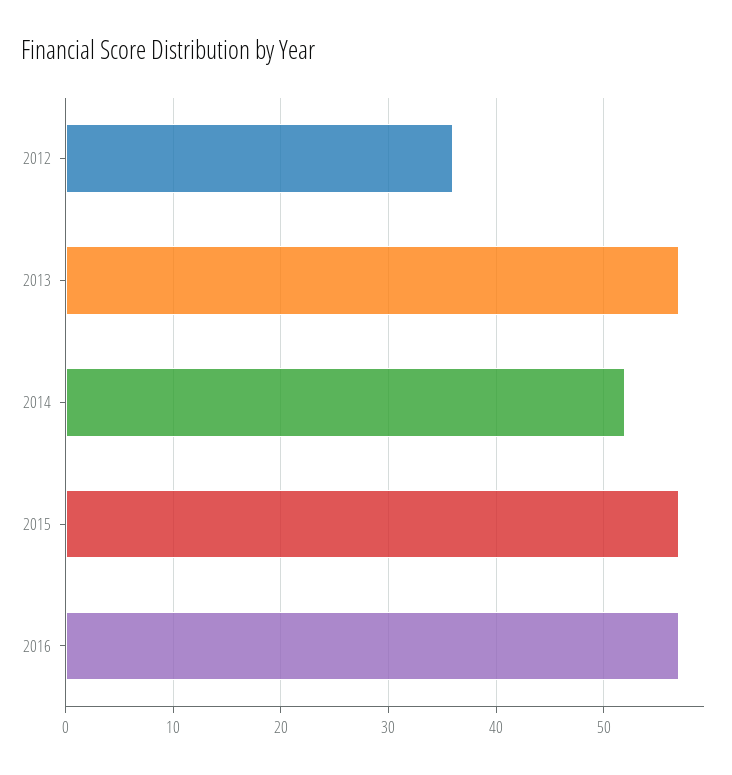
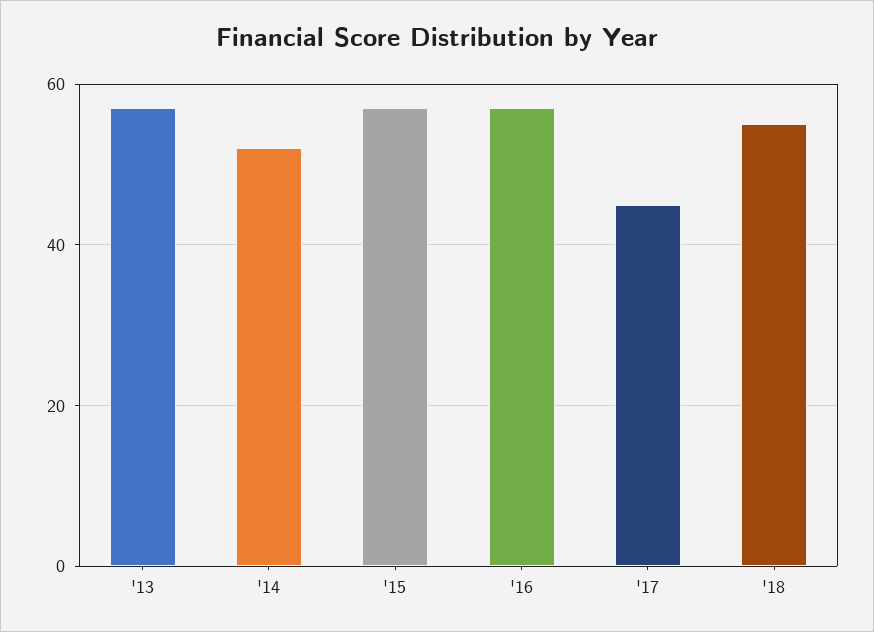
2012: 36 -> none
'17: none -> 45
'18: none -> 55

